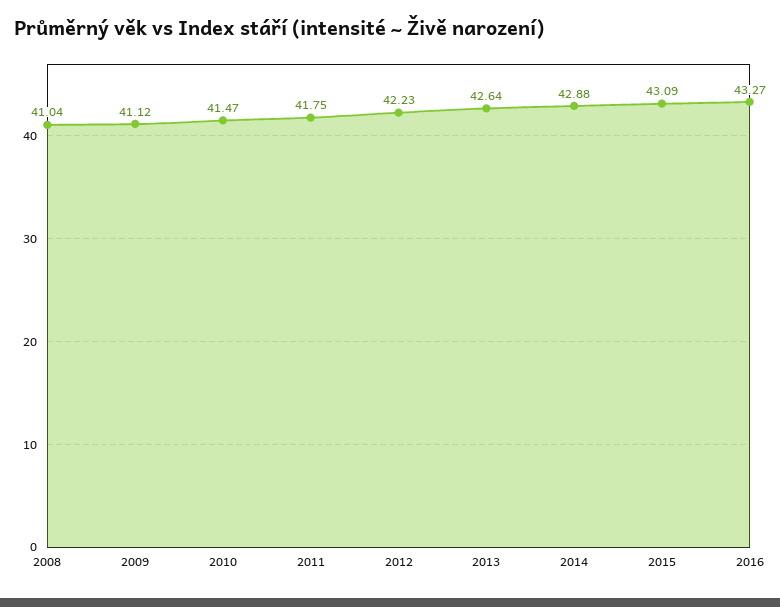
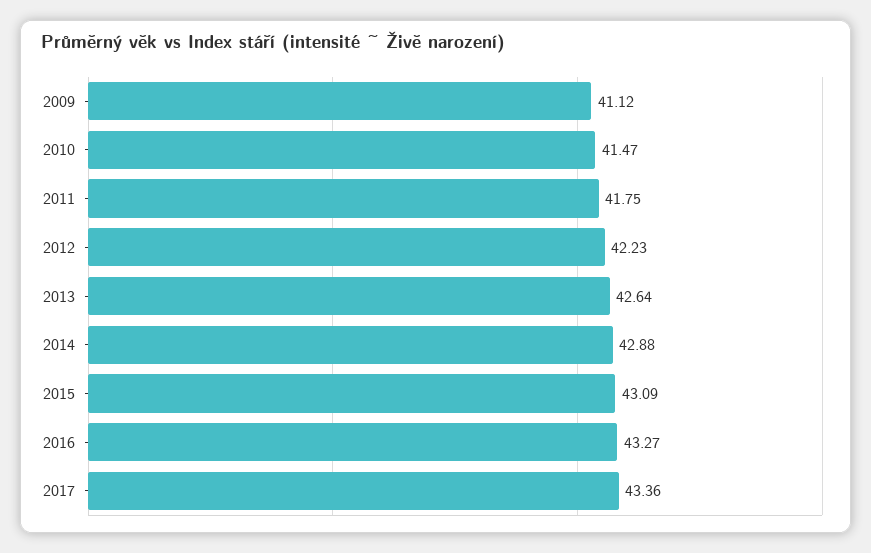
2008: 41.04 -> none
2017: none -> 43.36

